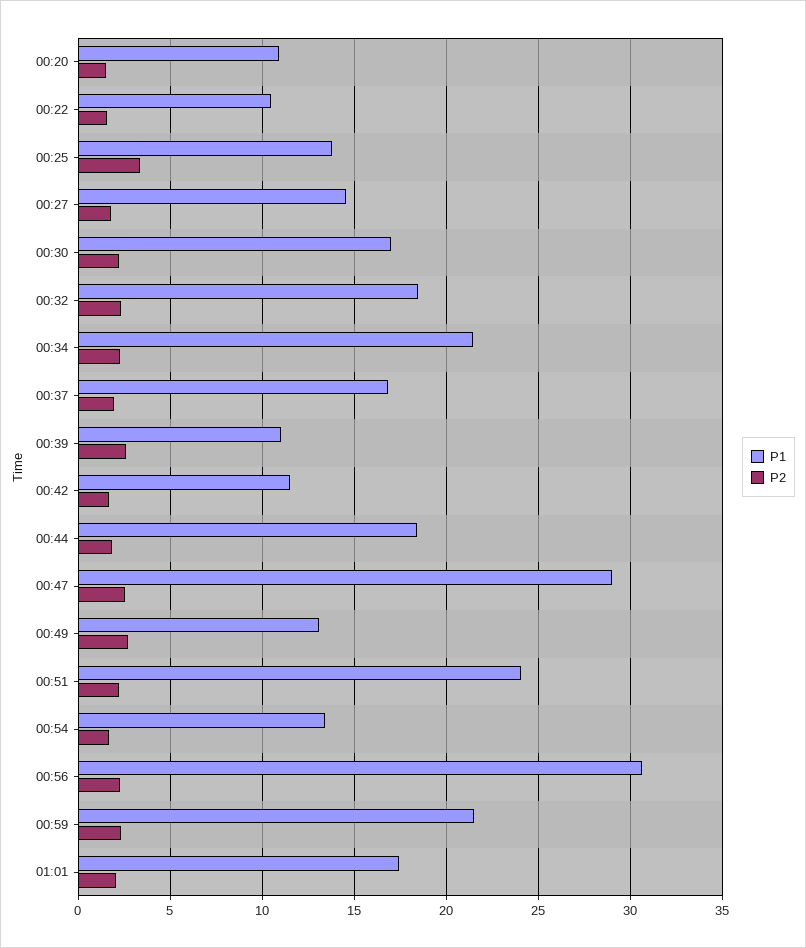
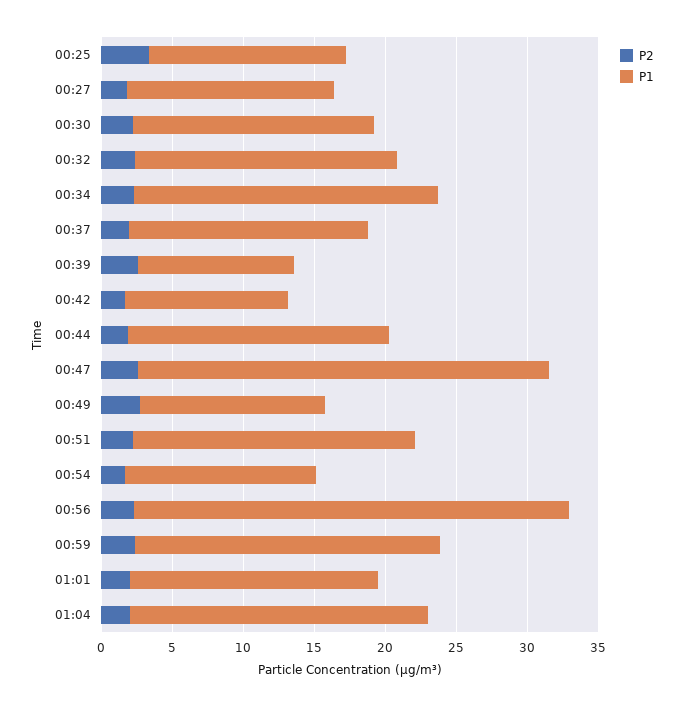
P1, 00:20: 11 -> none
P2, 00:20: 1.5 -> none
P1, 00:22: 10.5 -> none
P2, 00:22: 1.5 -> none
P1, 00:51: 24 -> 20
P2, 01:04: none -> 2
P1, 01:04: none -> 21

